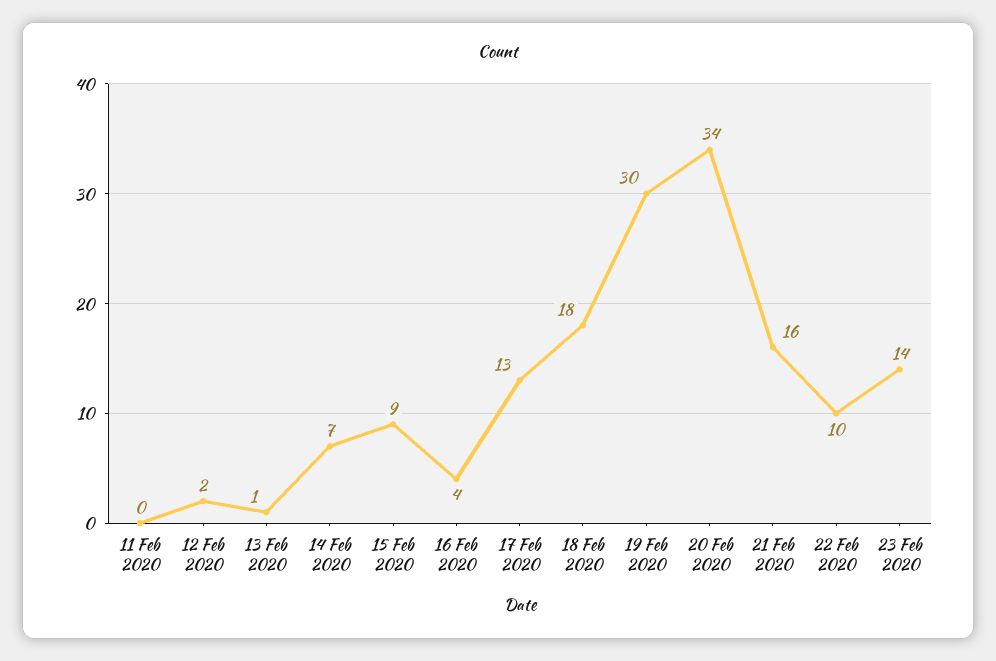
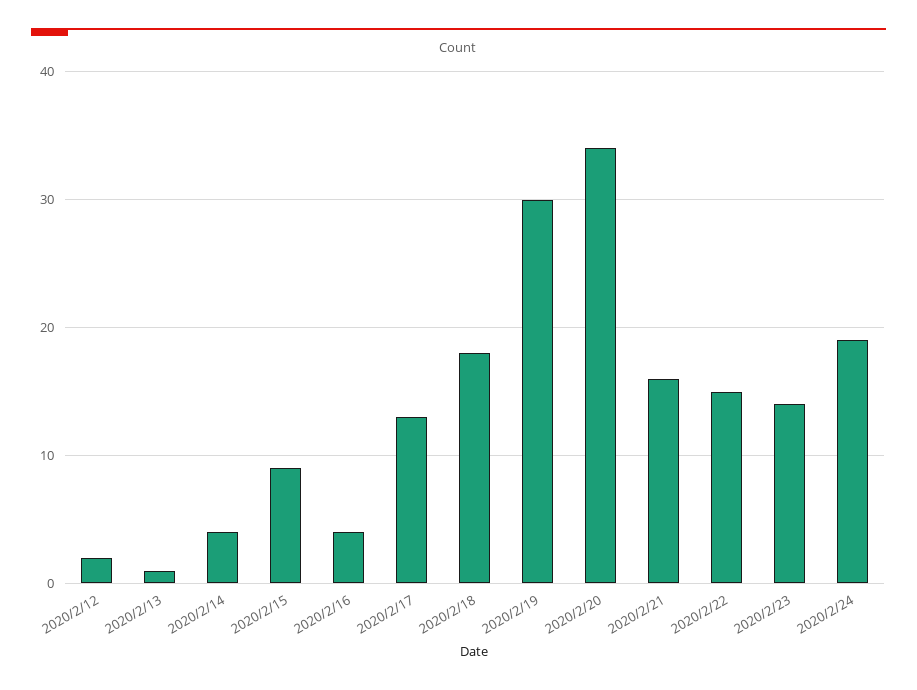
11 Feb 2020: 0 -> none
14 Feb 2020: 7 -> 4
22 Feb 2020: 10 -> 15
2020/2/24: none -> 19

